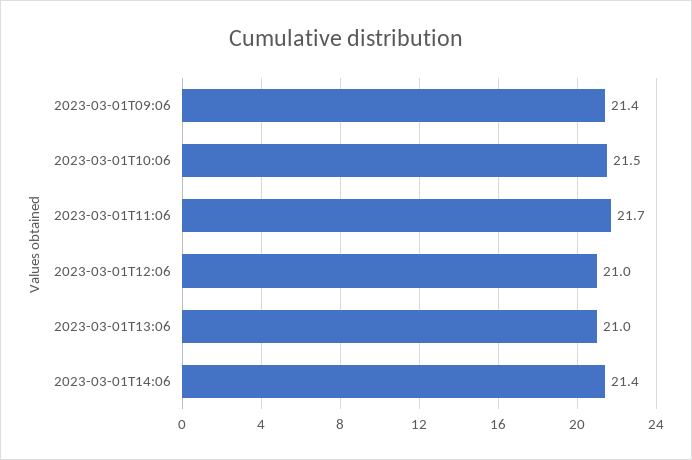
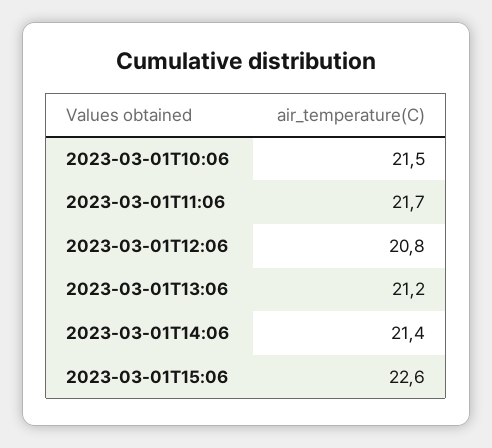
2023-03-01T09:06: 21.4 -> none
2023-03-01T12:06: 21 -> 20.8
2023-03-01T13:06: 21 -> 21.2
2023-03-01T15:06: none -> 22.6

